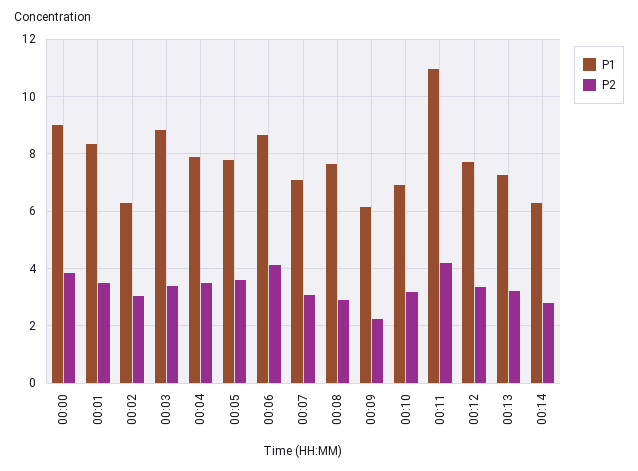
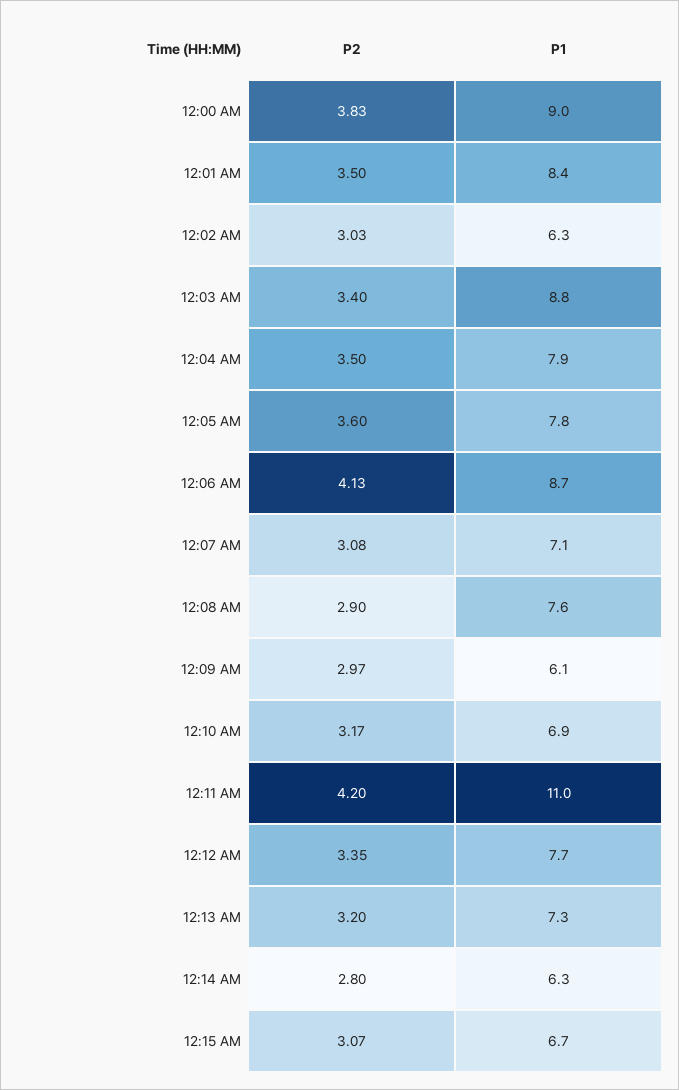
P2, 00:09: 2.25 -> 2.97
P2, 12:15 AM: none -> 3.07
P1, 12:15 AM: none -> 6.7

